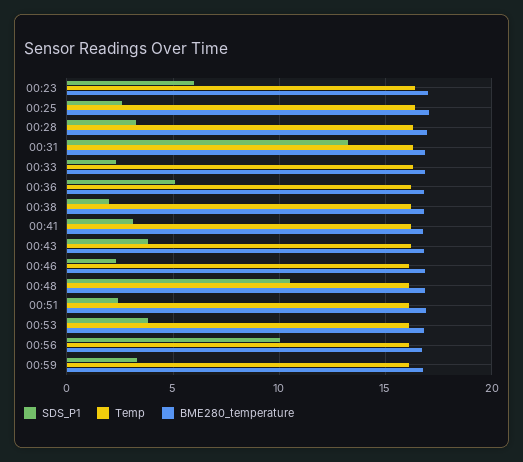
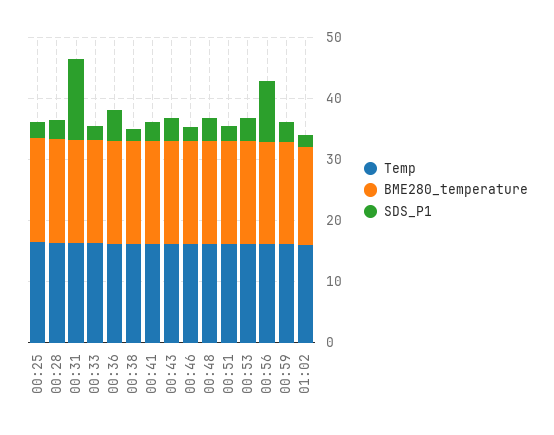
SDS_P1, 00:23: 6 -> none
Temp, 00:23: 16.5 -> none
BME280_temperature, 00:23: 17 -> none
SDS_P1, 00:48: 10.5 -> 4
Temp, 01:02: none -> 16
BME280_temperature, 01:02: none -> 16
SDS_P1, 01:02: none -> 2

